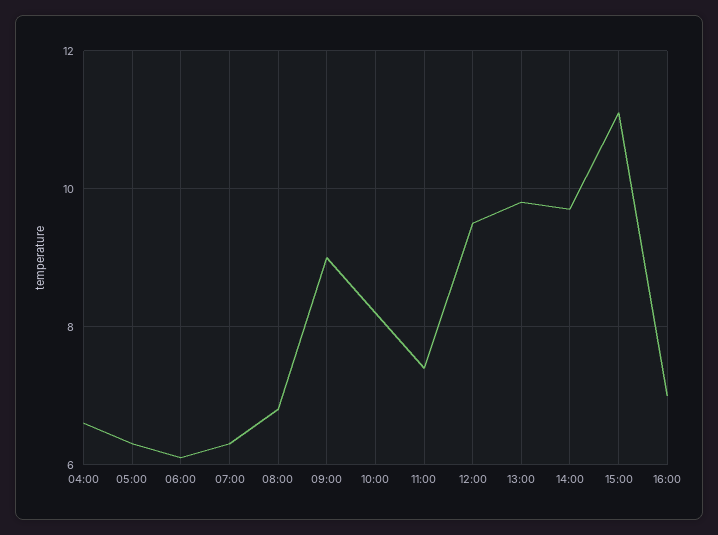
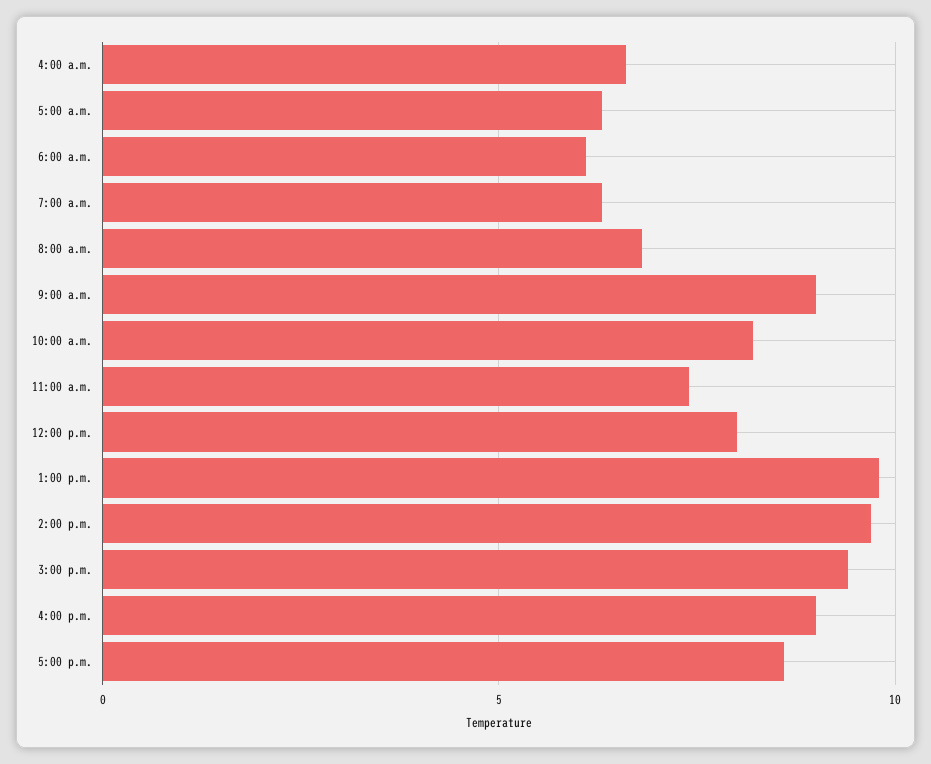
12:00: 9.5 -> 8
15:00: 11 -> 9.5
16:00: 7 -> 9
5:00 p.m.: none -> 8.5

